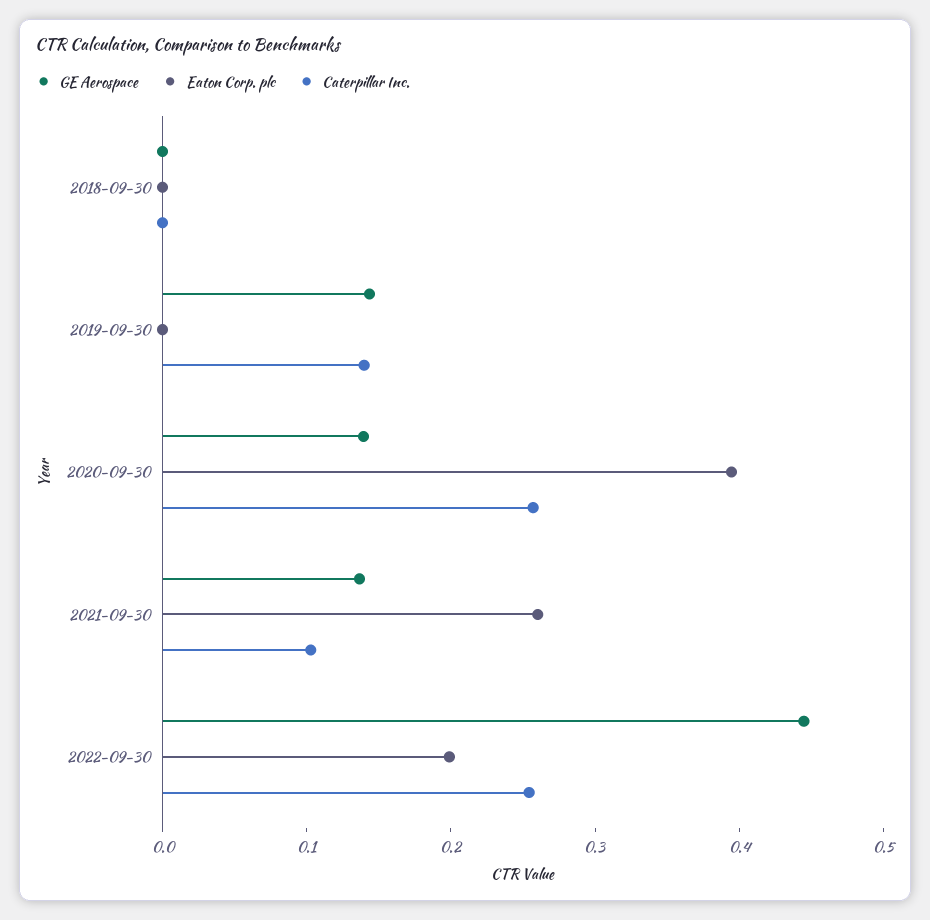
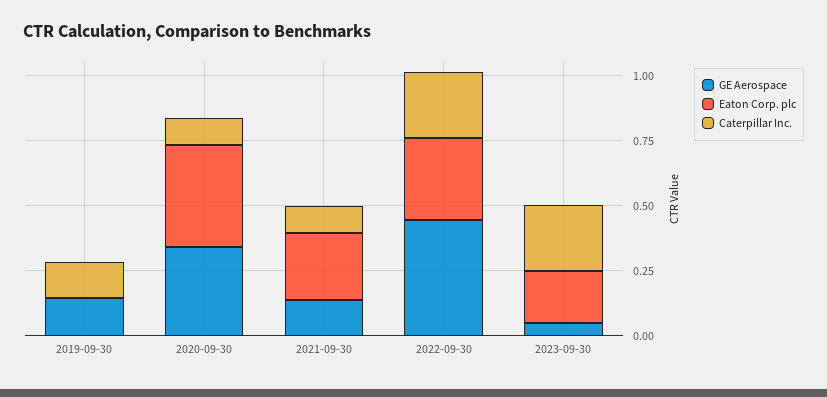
GE Aerospace, 2018-09-30: 0 -> none
Eaton Corp. plc, 2018-09-30: 0 -> none
Caterpillar Inc., 2018-09-30: 0 -> none
GE Aerospace, 2020-09-30: 0.14 -> 0.35
Caterpillar Inc., 2020-09-30: 0.26 -> 0.1
Eaton Corp. plc, 2022-09-30: 0.2 -> 0.3
GE Aerospace, 2023-09-30: none -> 0.05
Eaton Corp. plc, 2023-09-30: none -> 0.2
Caterpillar Inc., 2023-09-30: none -> 0.25

